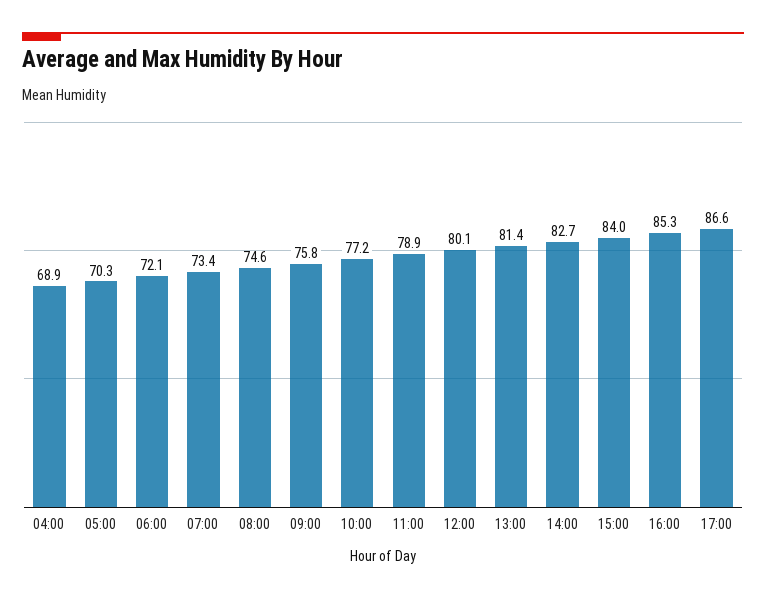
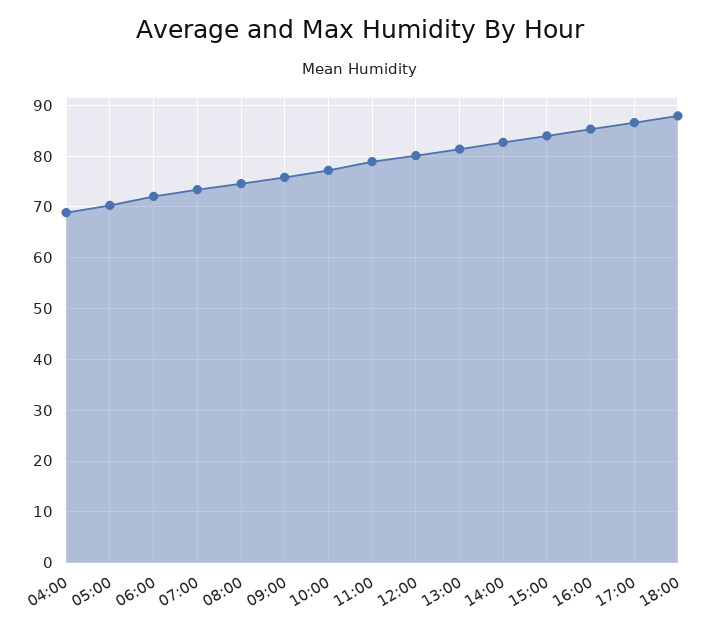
18:00: none -> 88

